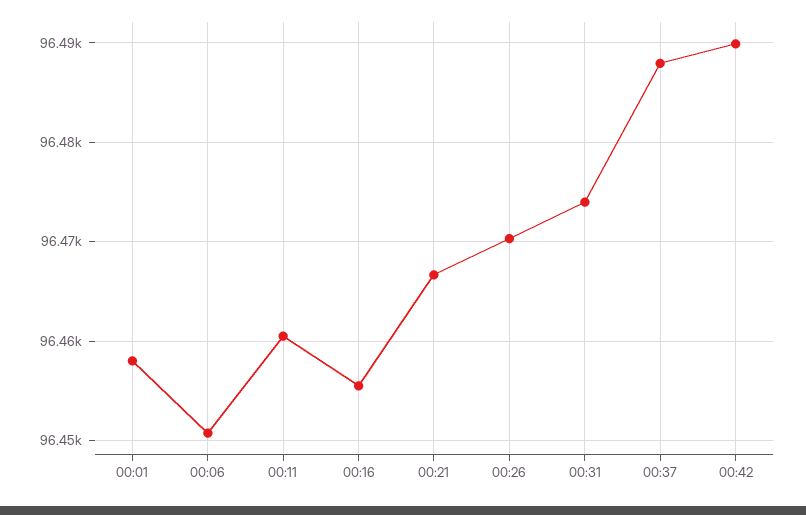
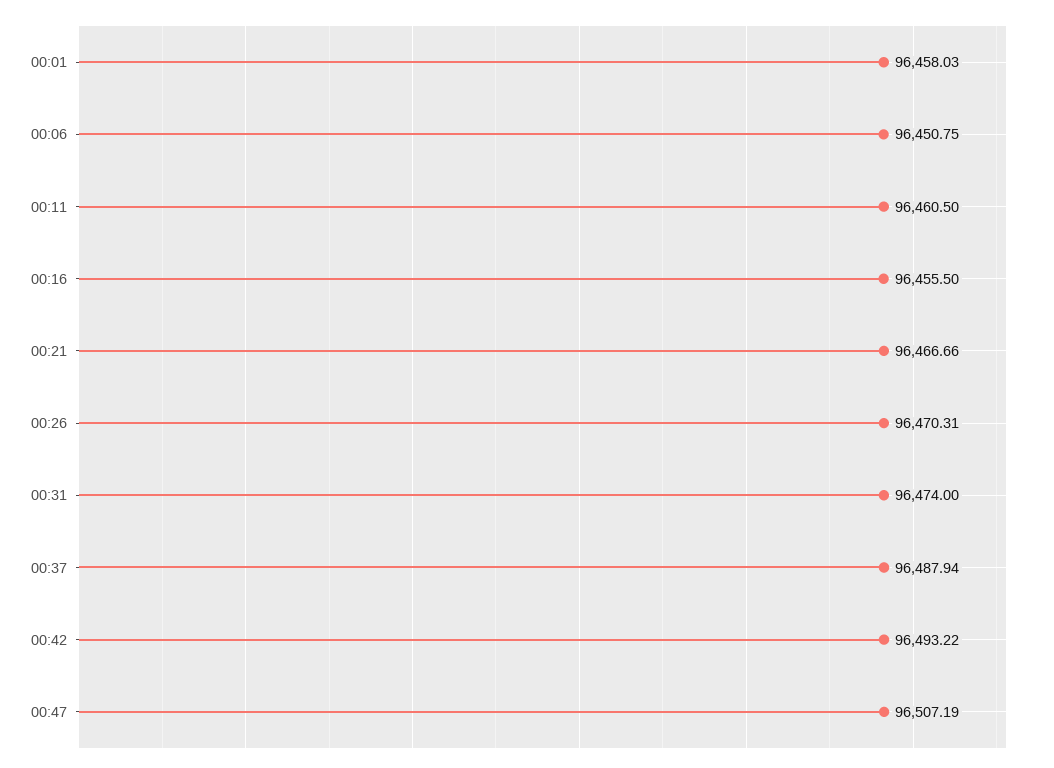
00:42: 96490 -> 96493.22
00:47: none -> 96507.19

